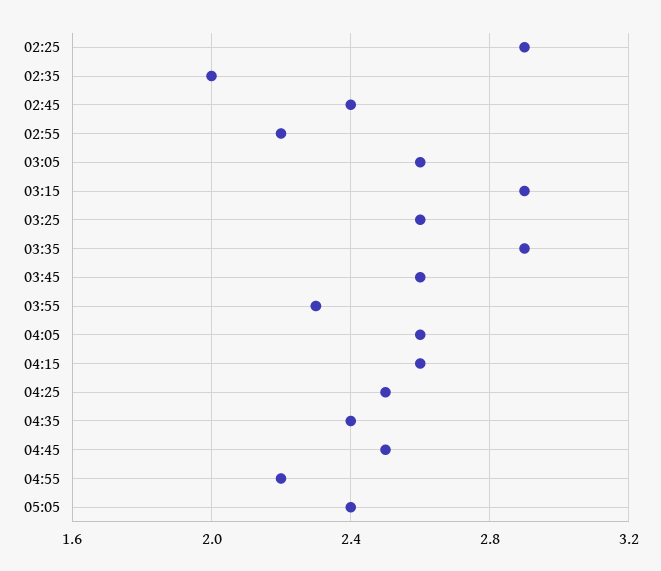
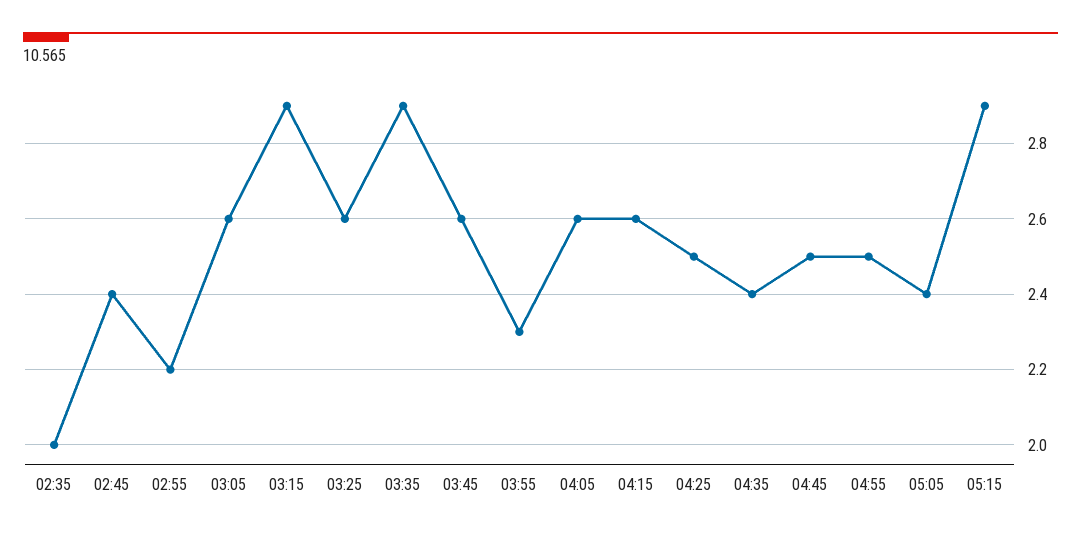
02:25: 2.9 -> none
04:55: 2.2 -> 2.5
05:15: none -> 2.9

